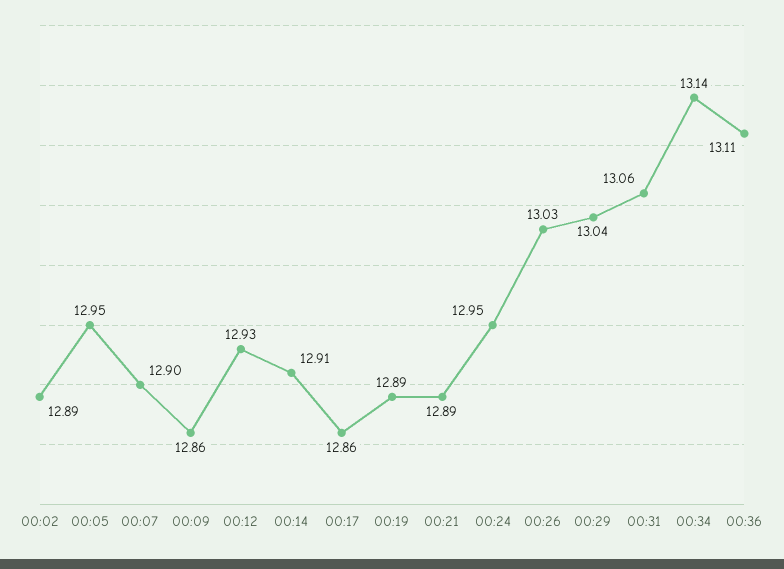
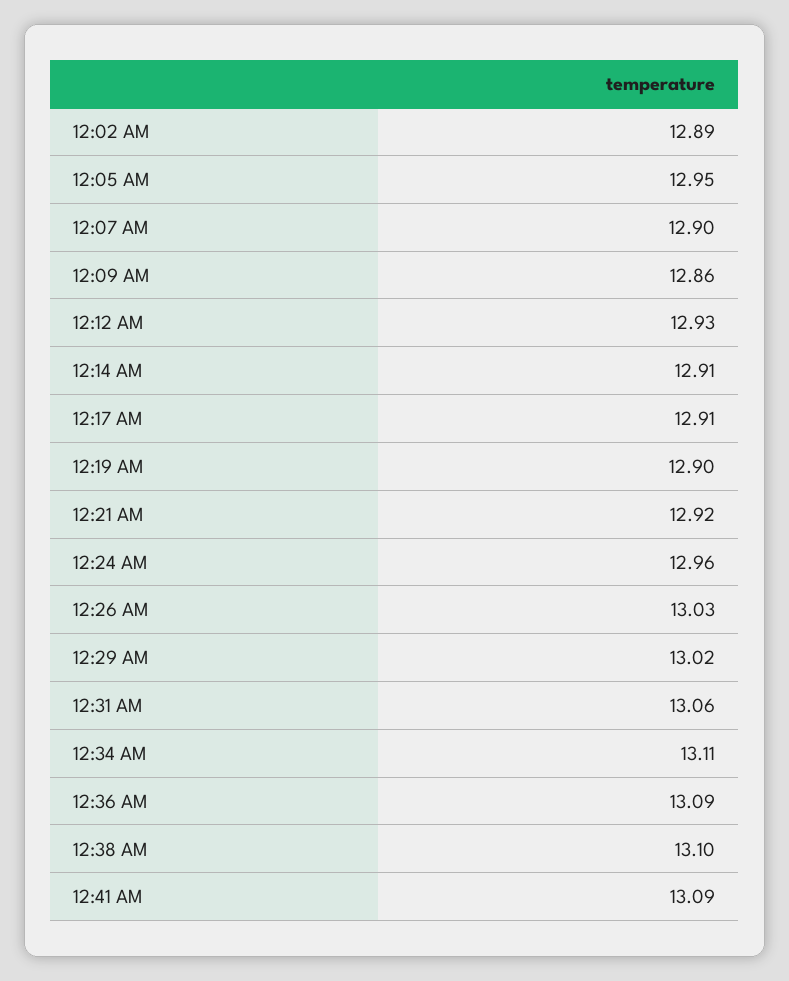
00:17: 12.86 -> 12.91
00:19: 12.89 -> 12.9
00:21: 12.89 -> 12.92
00:24: 12.95 -> 12.96
00:29: 13.04 -> 13.02
00:34: 13.14 -> 13.11
00:36: 13.11 -> 13.09
12:38 AM: none -> 13.1
12:41 AM: none -> 13.09

